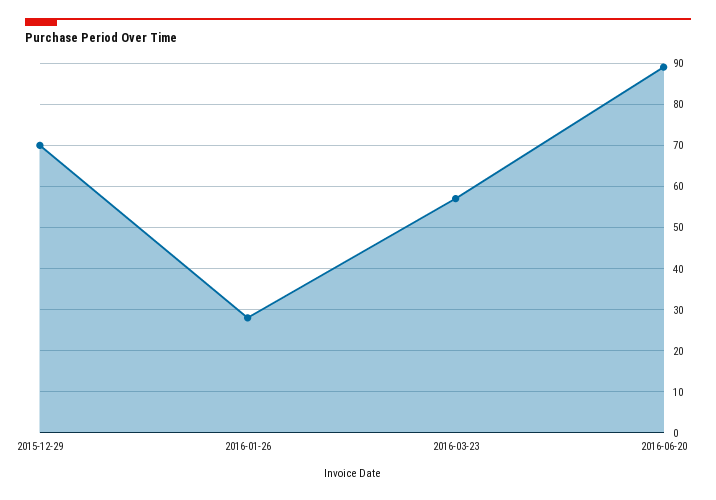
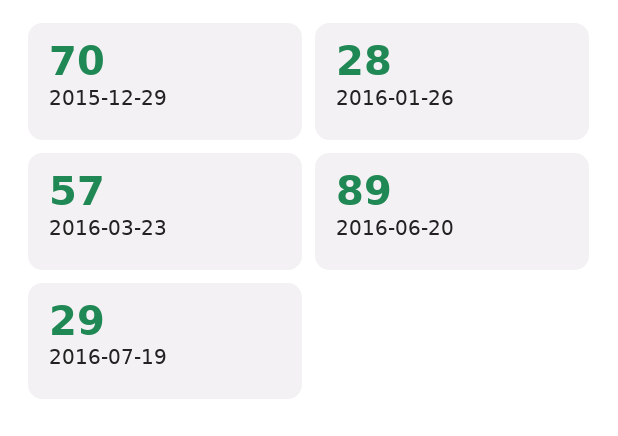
2016-07-19: none -> 29

